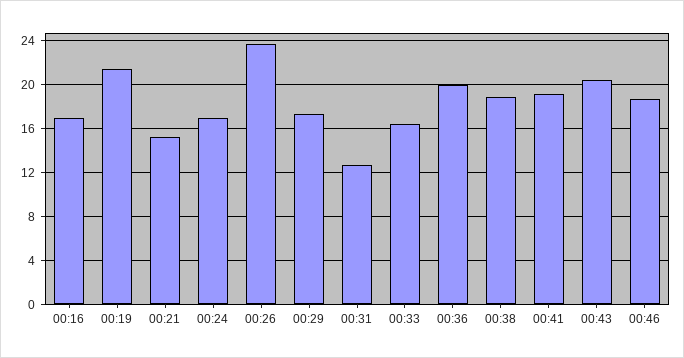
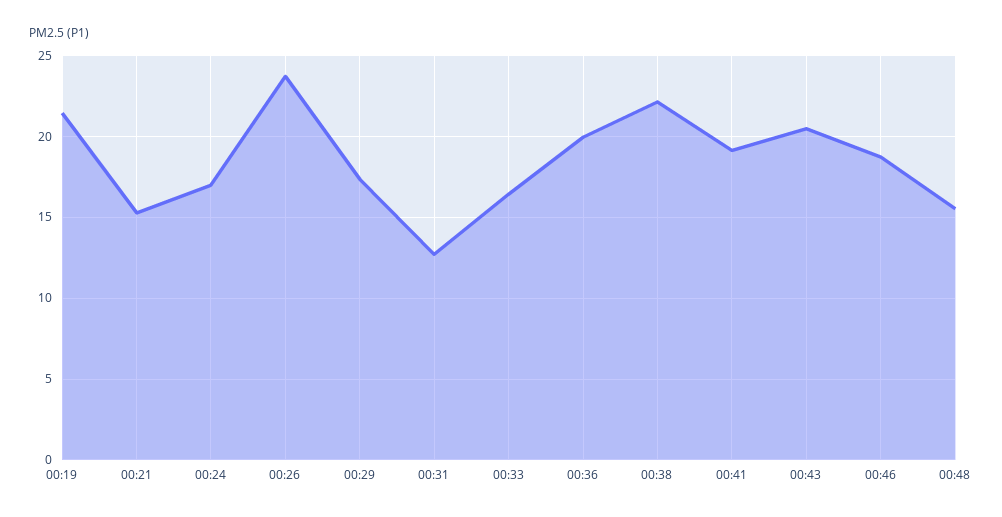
00:16: 17 -> none
00:38: 19 -> 22
00:48: none -> 15.5

